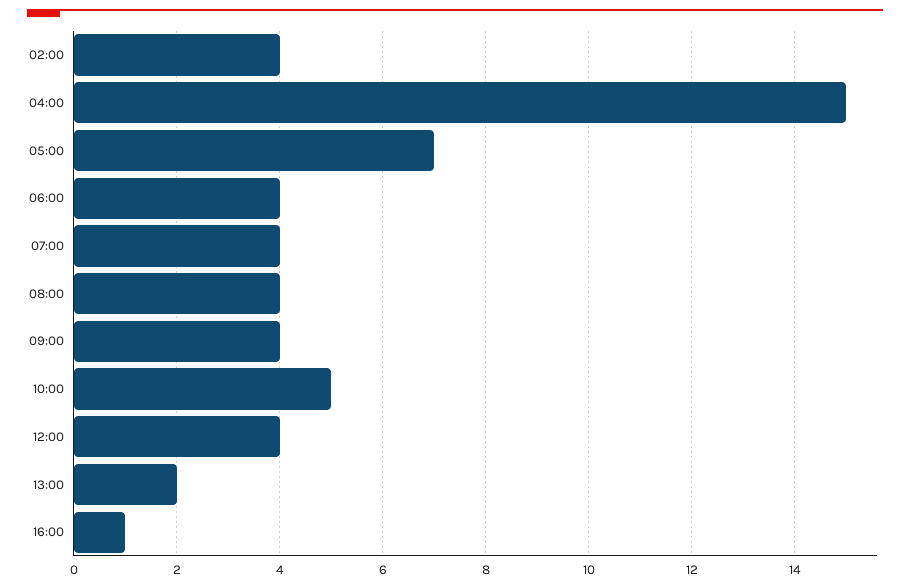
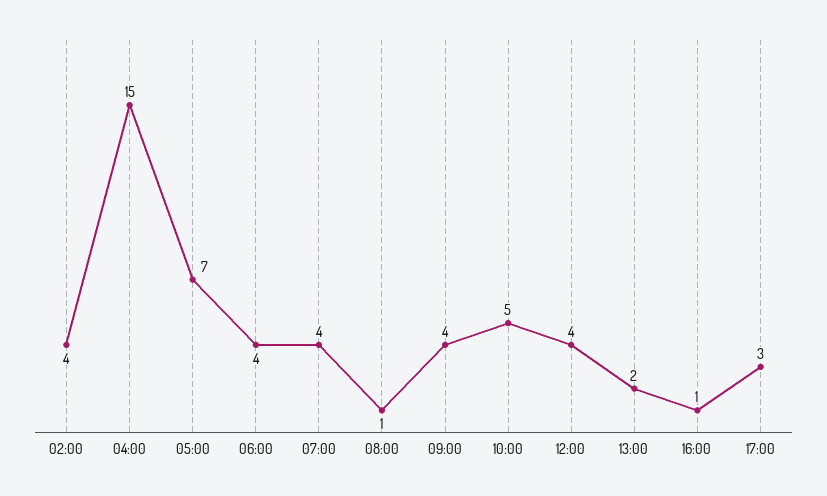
08:00: 4 -> 1
17:00: none -> 3

